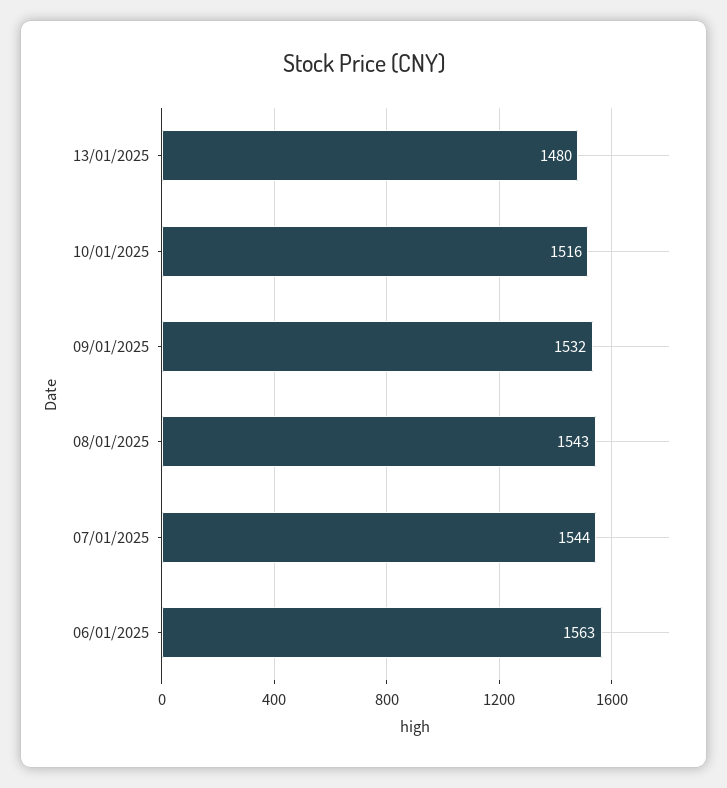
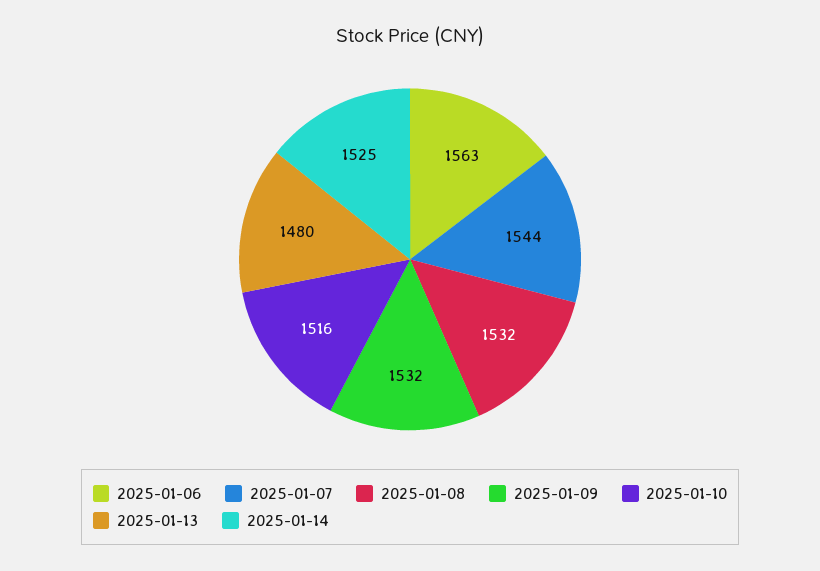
08/01/2025: 1543 -> 1532
2025-01-14: none -> 1525

